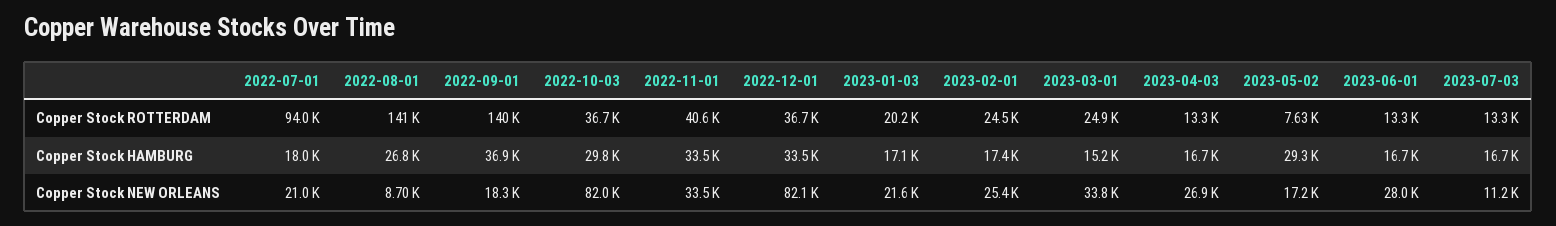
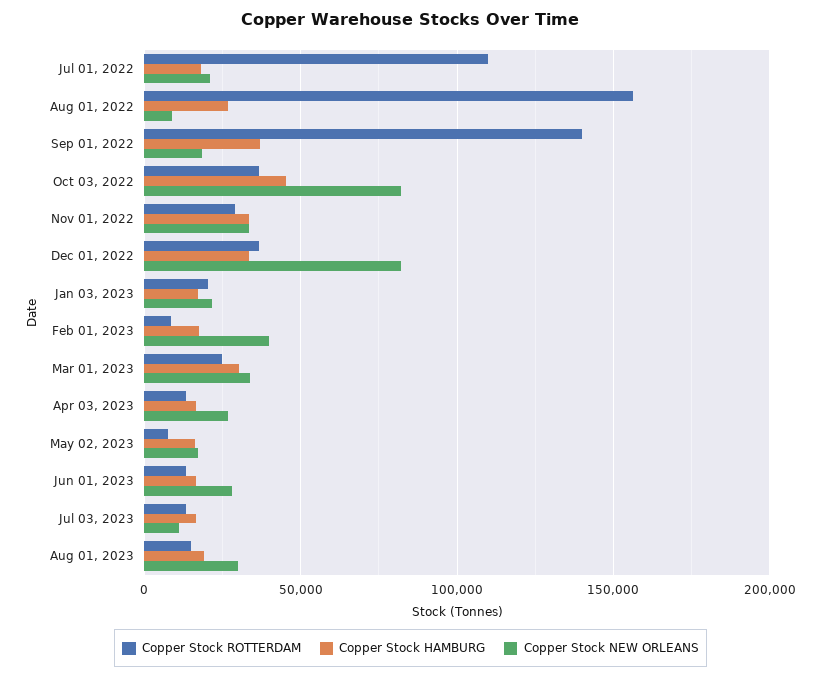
Copper Stock ROTTERDAM, 2022-07-01: 94000 -> 110000
Copper Stock ROTTERDAM, 2022-08-01: 141000 -> 155000
Copper Stock ROTTERDAM, 2022-11-01: 40600 -> 30000
Copper Stock ROTTERDAM, 2023-02-01: 24500 -> 10000
Copper Stock HAMBURG, 2022-10-03: 29800 -> 45000
Copper Stock HAMBURG, 2023-03-01: 15200 -> 30000
Copper Stock HAMBURG, 2023-05-02: 29300 -> 15000
Copper Stock NEW ORLEANS, 2023-02-01: 25400 -> 40000
Copper Stock ROTTERDAM, Aug 01, 2023: none -> 15000
Copper Stock HAMBURG, Aug 01, 2023: none -> 20000
Copper Stock NEW ORLEANS, Aug 01, 2023: none -> 30000

